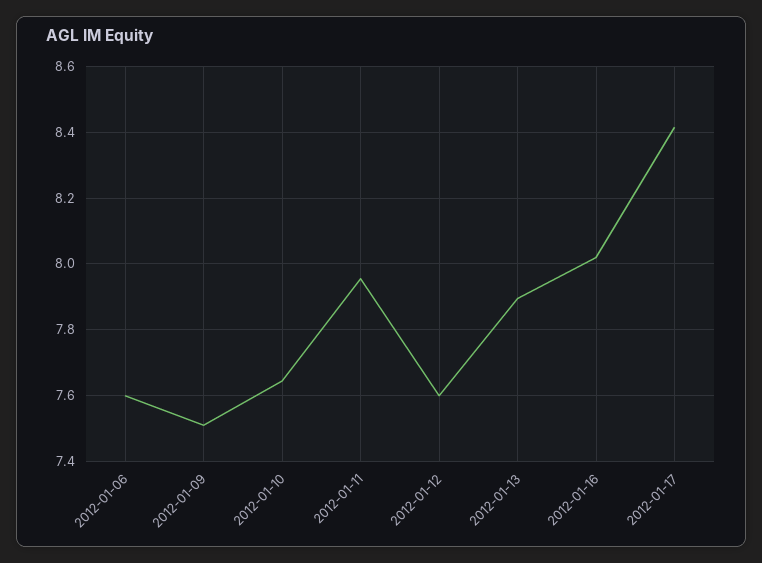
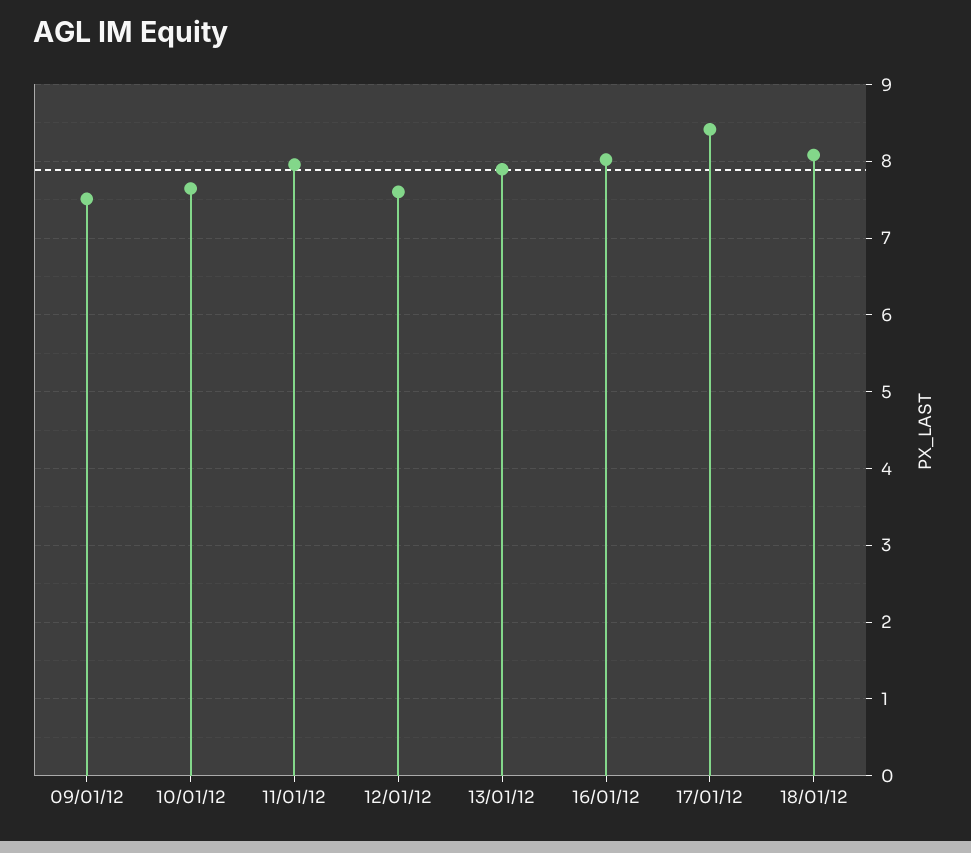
2012-01-06: 7.6 -> none
18/01/12: none -> 8.1

